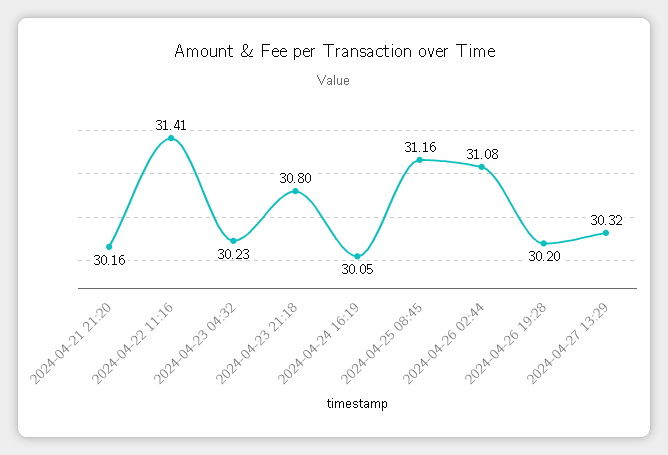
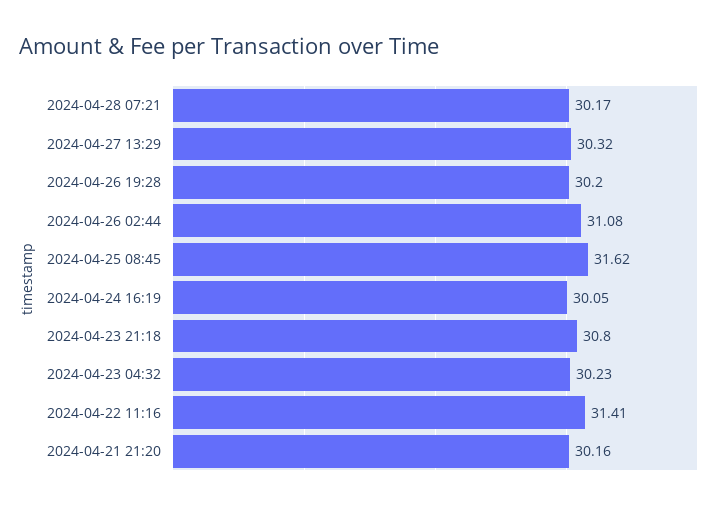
2024-04-25 08:45: 31.16 -> 31.62
2024-04-28 07:21: none -> 30.17

